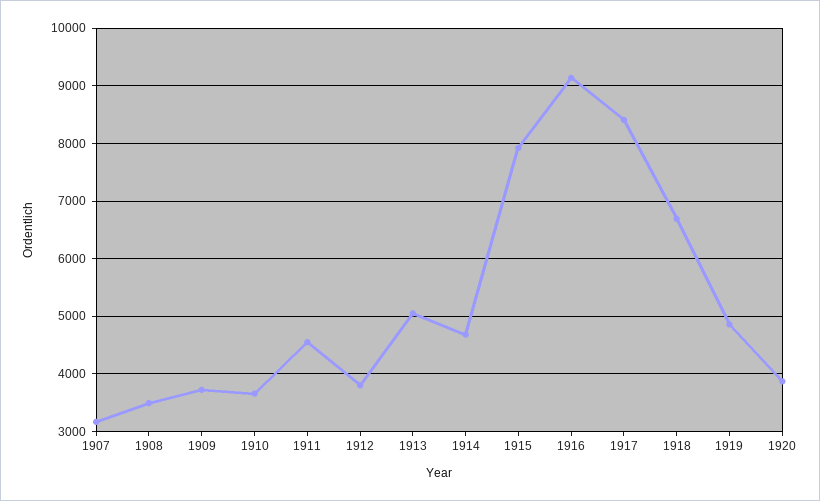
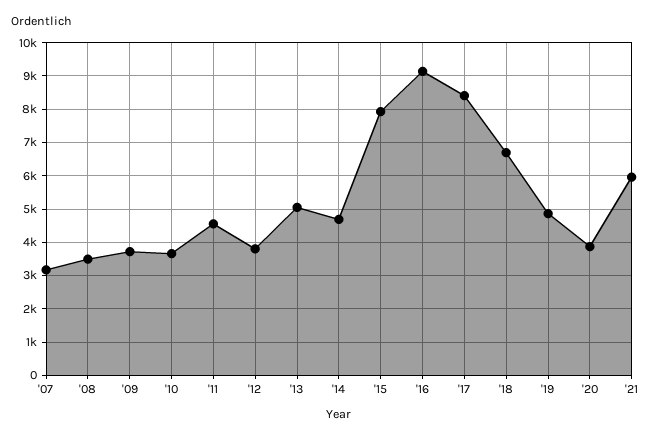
'21: none -> 6000

